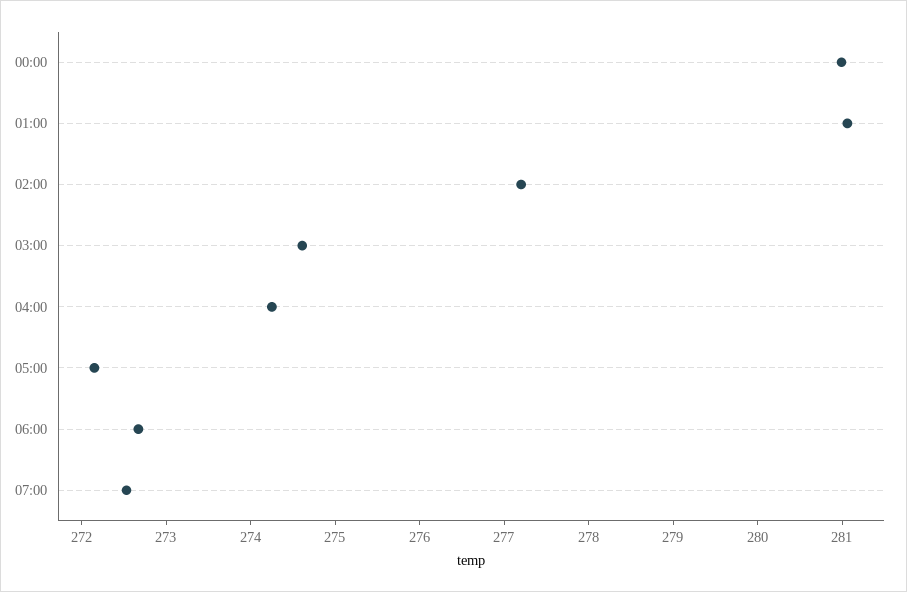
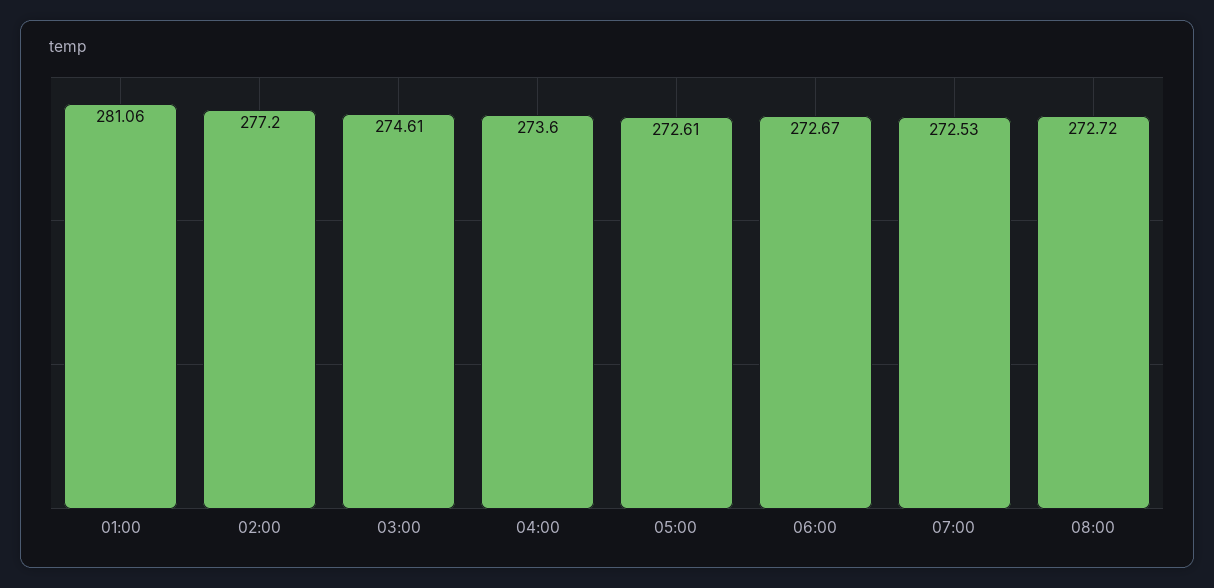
00:00: 281 -> none
04:00: 274.2 -> 273.6
05:00: 272.2 -> 272.61
08:00: none -> 272.72

